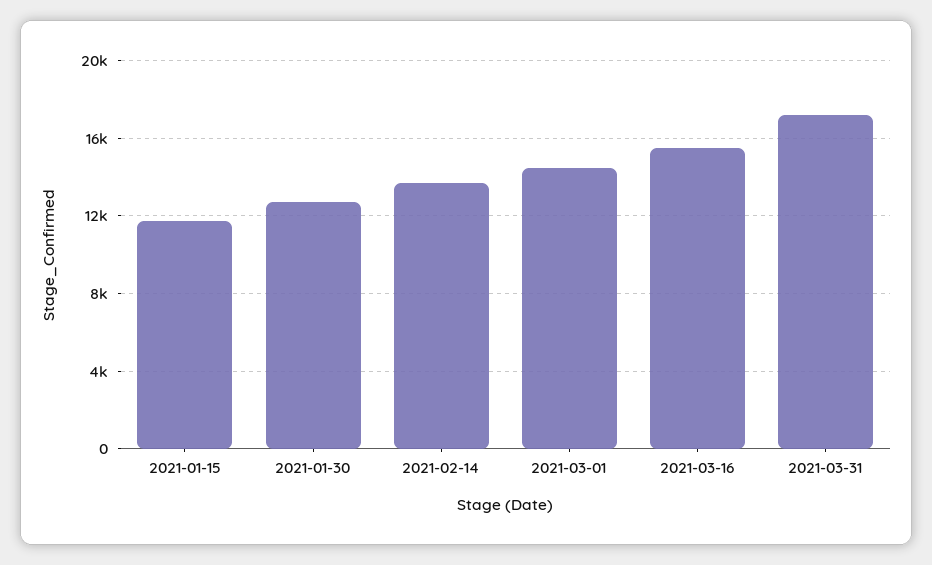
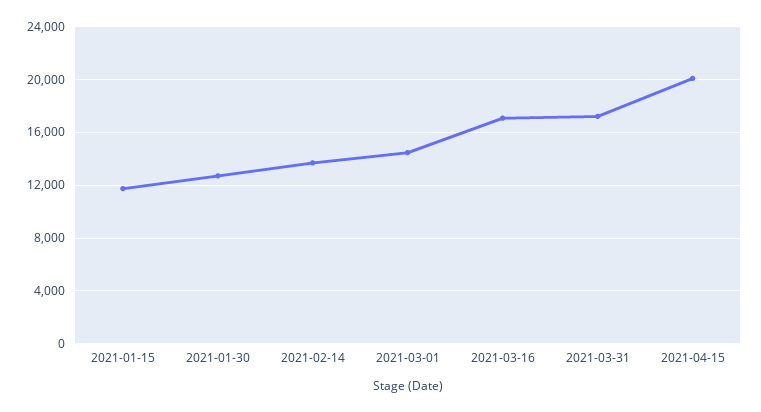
2021-03-16: 15500 -> 17000
2021-04-15: none -> 20000

